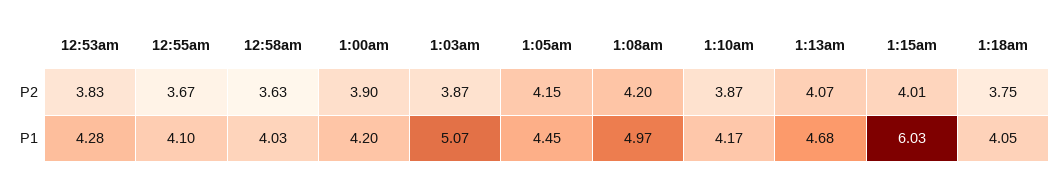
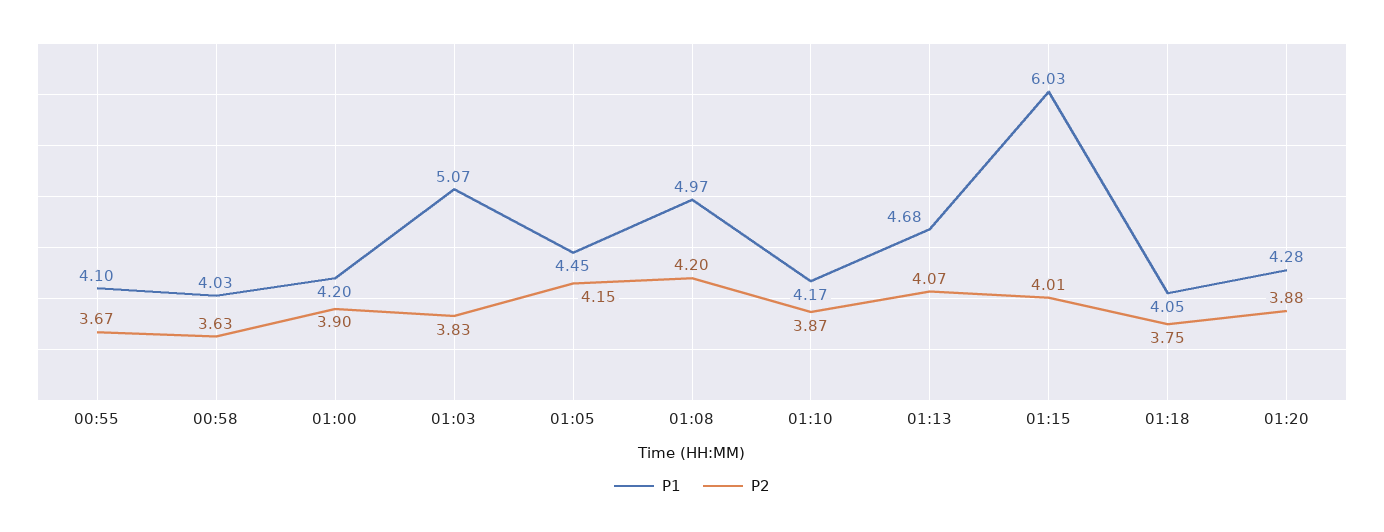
P2, 12:53am: 3.83 -> none
P2, 1:03am: 3.87 -> 3.83
P1, 12:53am: 4.28 -> none
P1, 01:20: none -> 4.28
P2, 01:20: none -> 3.88

